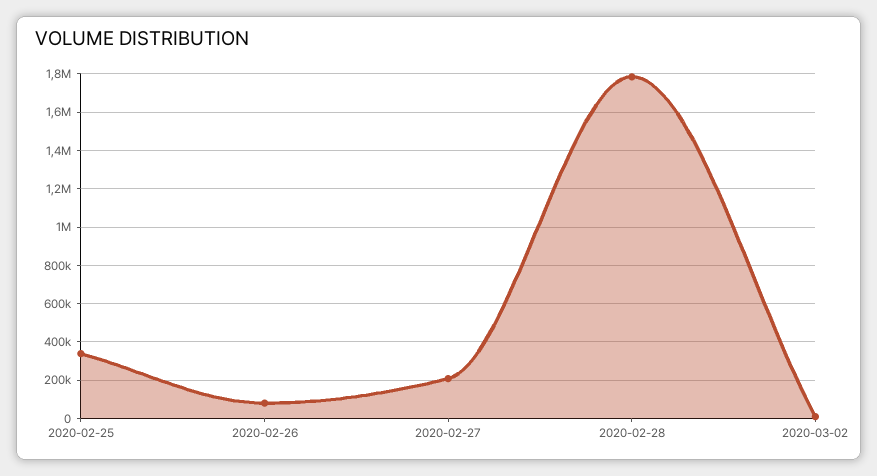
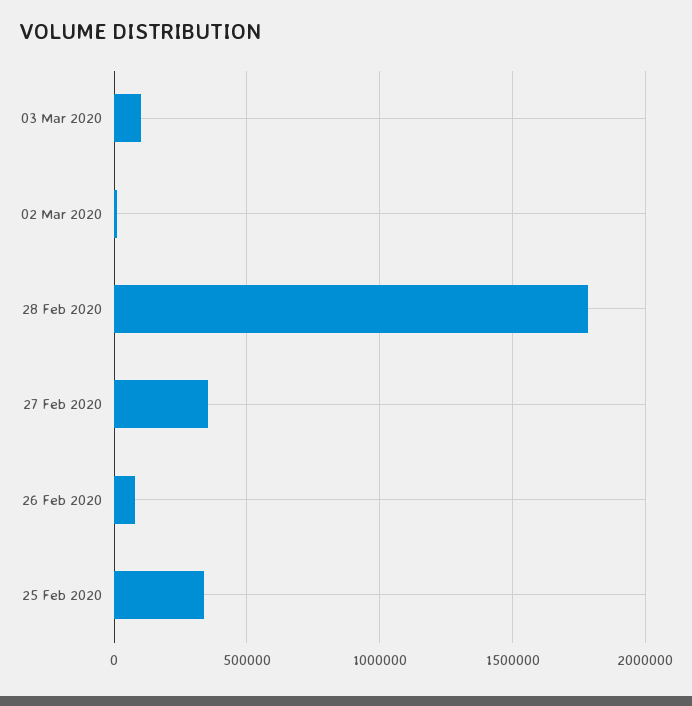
2020-02-27: 200000 -> 350000
03 Mar 2020: none -> 100000

